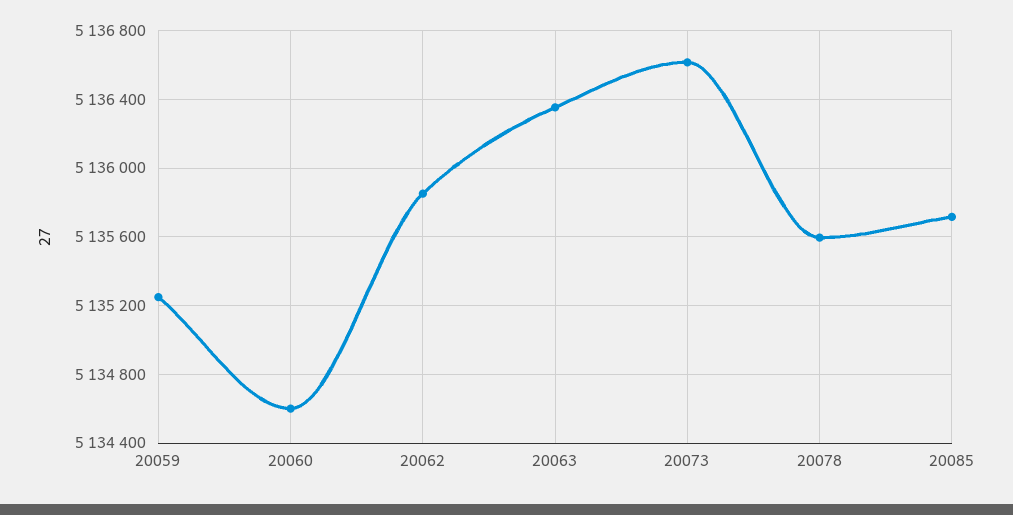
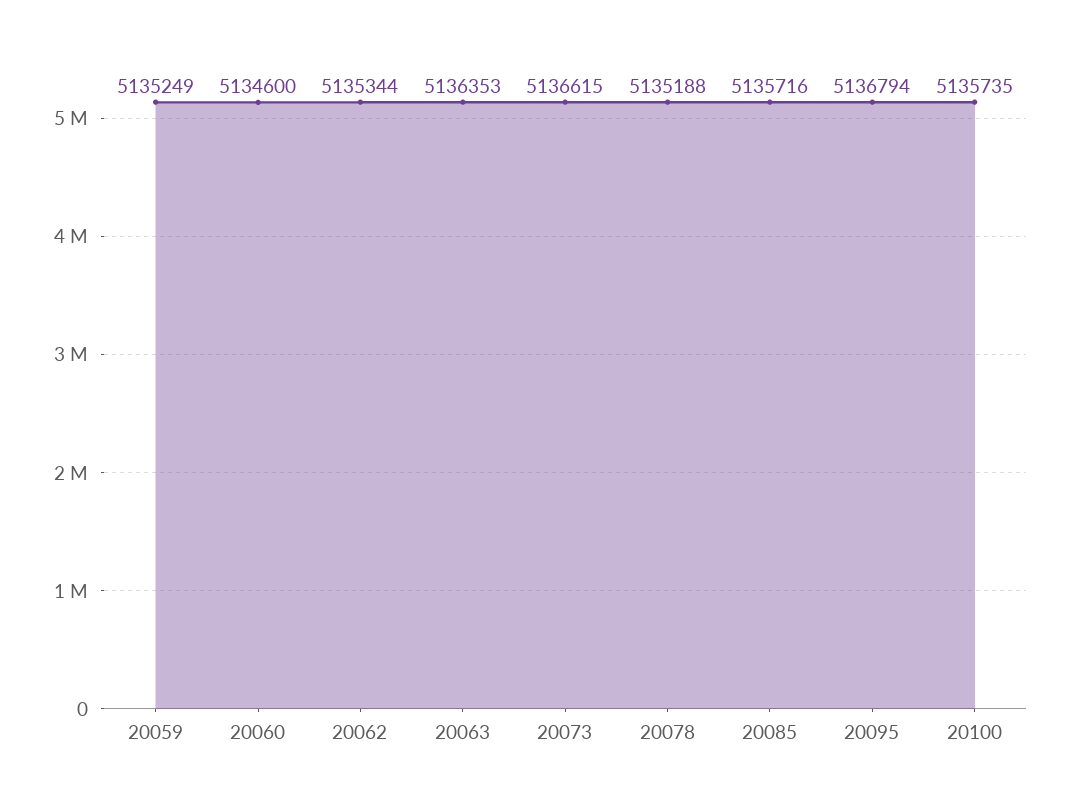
20062: 5135850 -> 5135344
20078: 5135600 -> 5135188
20095: none -> 5136794
20100: none -> 5135735

